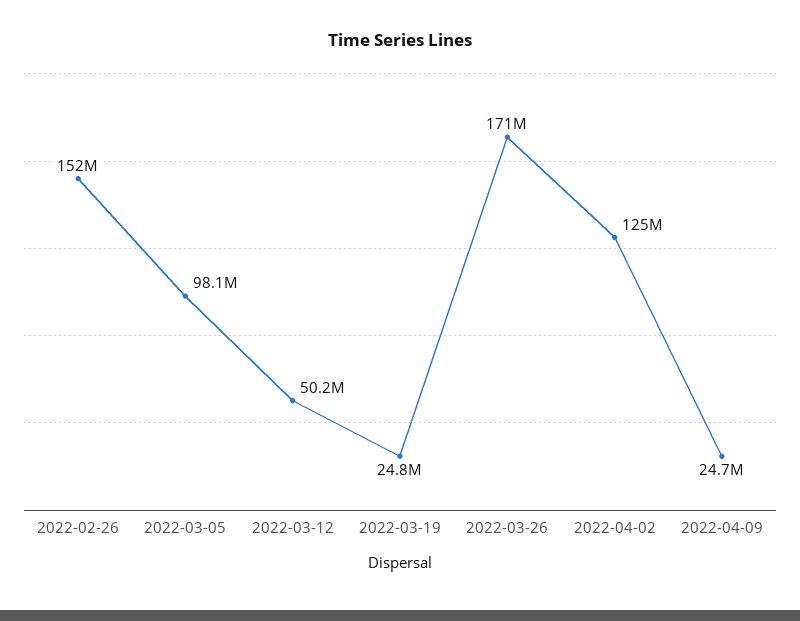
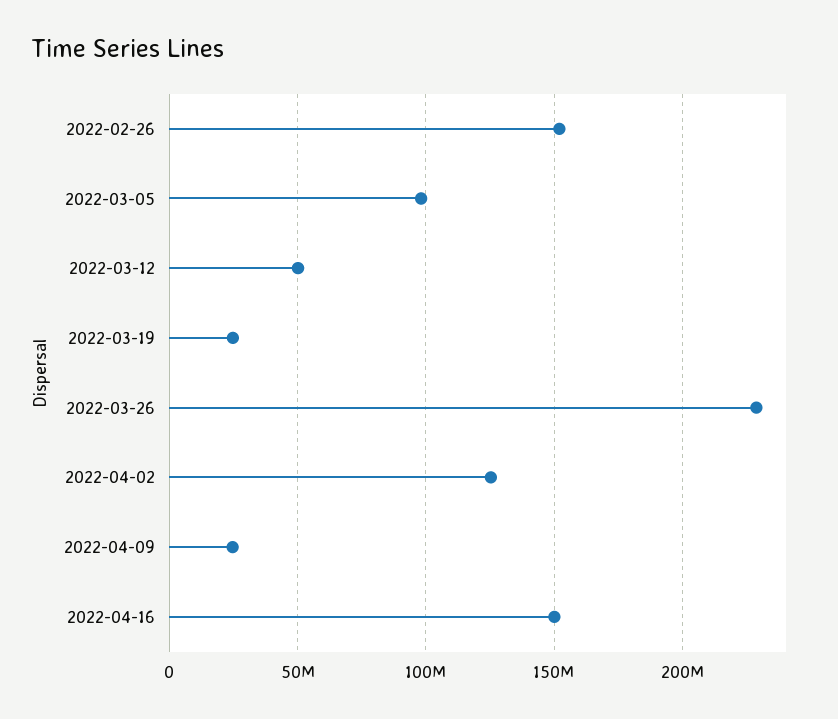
2022-03-26: 171000000 -> 230000000
2022-04-16: none -> 150000000

